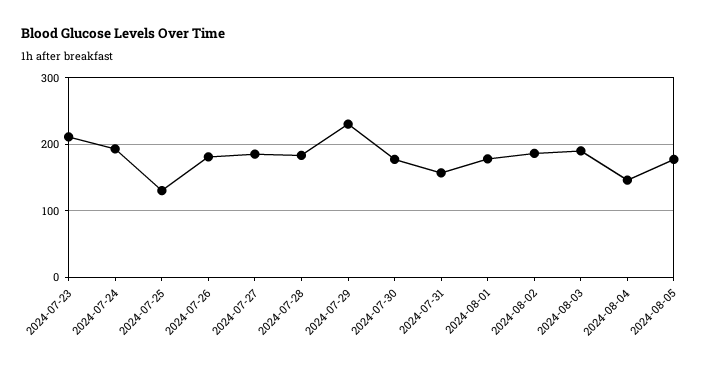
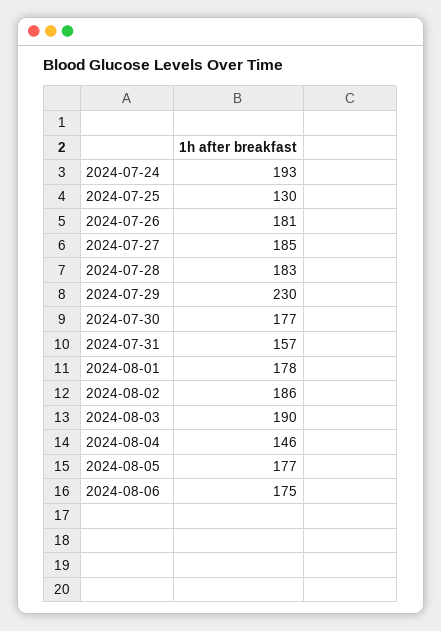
2024-07-23: 210 -> none
2024-08-06: none -> 175

